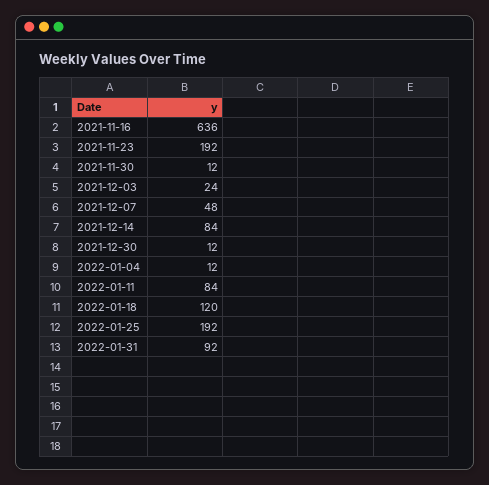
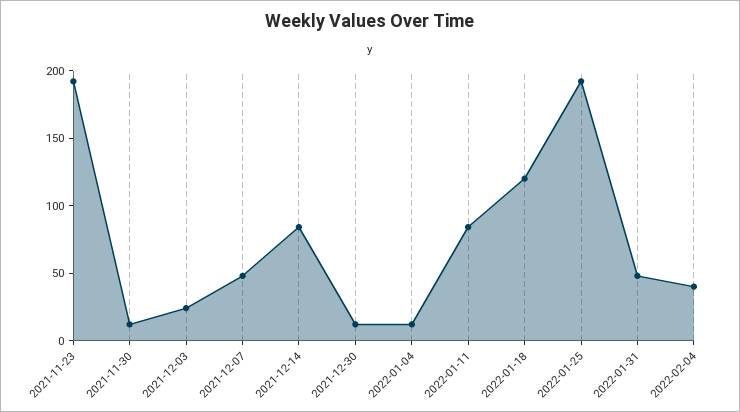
2021-11-16: 636 -> none
2022-01-31: 92 -> 50
2022-02-04: none -> 40

